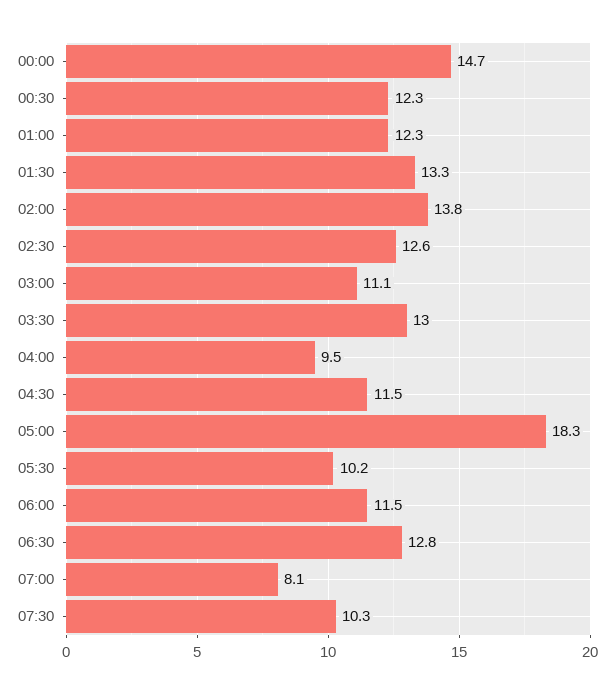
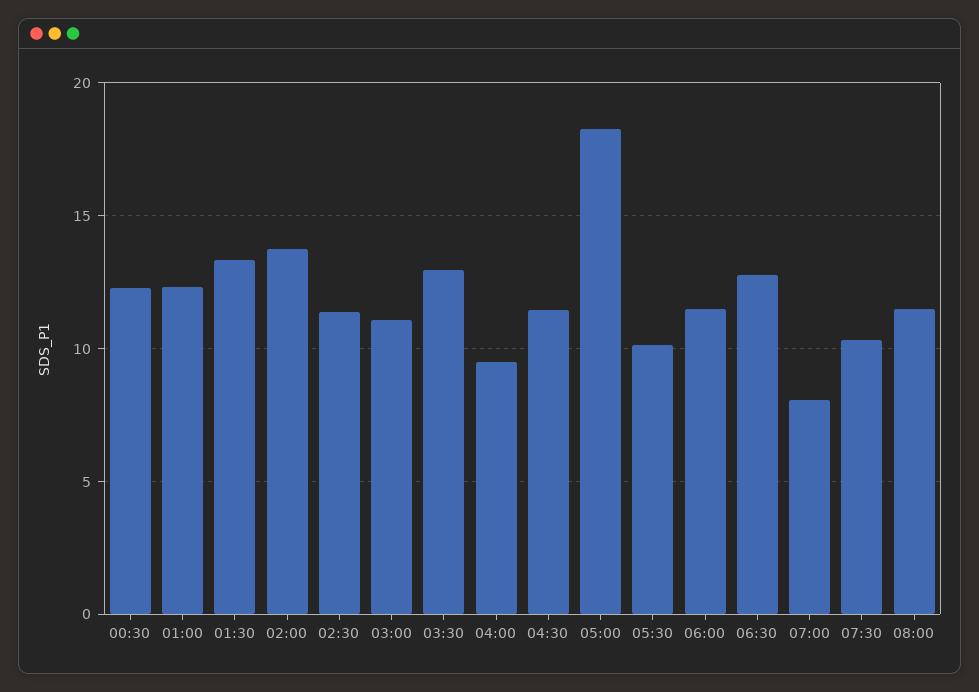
00:00: 14.7 -> none
02:30: 12.6 -> 11.5
08:00: none -> 11.5

